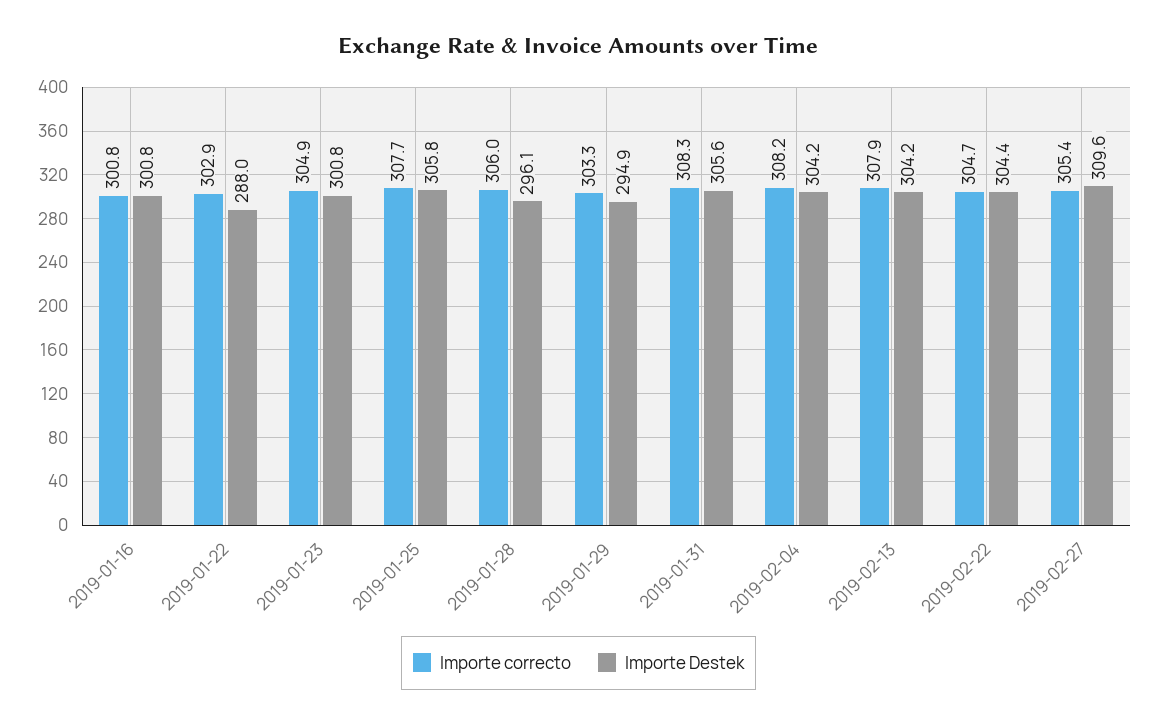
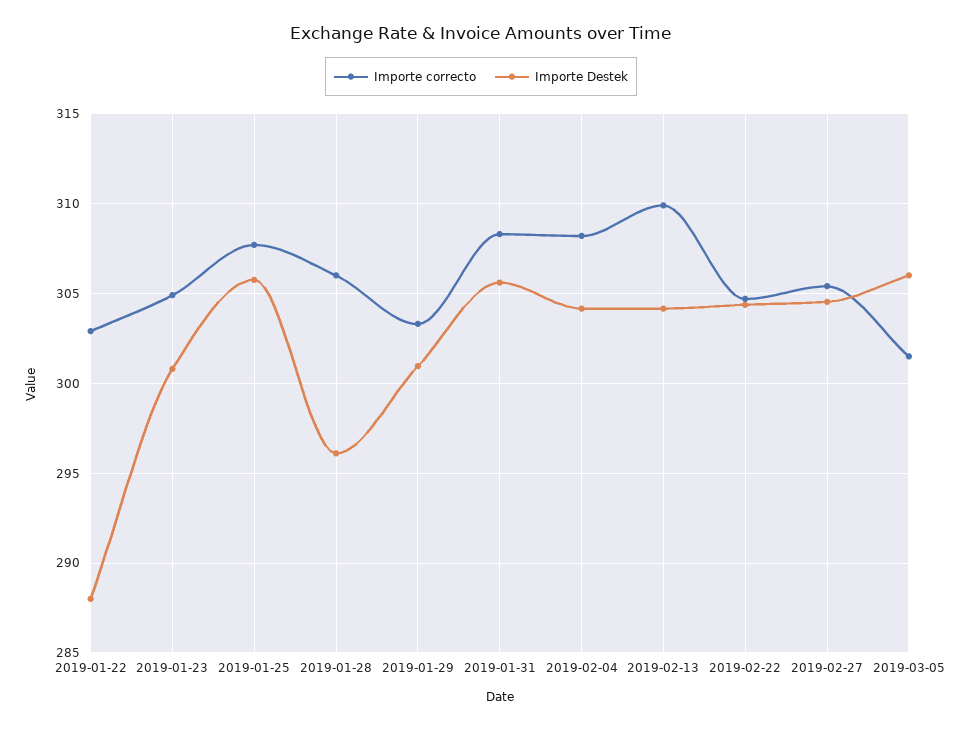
Importe correcto, 2019-01-16: 300.8 -> none
Importe Destek, 2019-01-16: 300.8 -> none
Importe Destek, 2019-01-29: 294.9 -> 301
Importe correcto, 2019-02-13: 307.9 -> 310
Importe Destek, 2019-02-27: 309.6 -> 304.5
Importe correcto, 2019-03-05: none -> 301.5
Importe Destek, 2019-03-05: none -> 306

